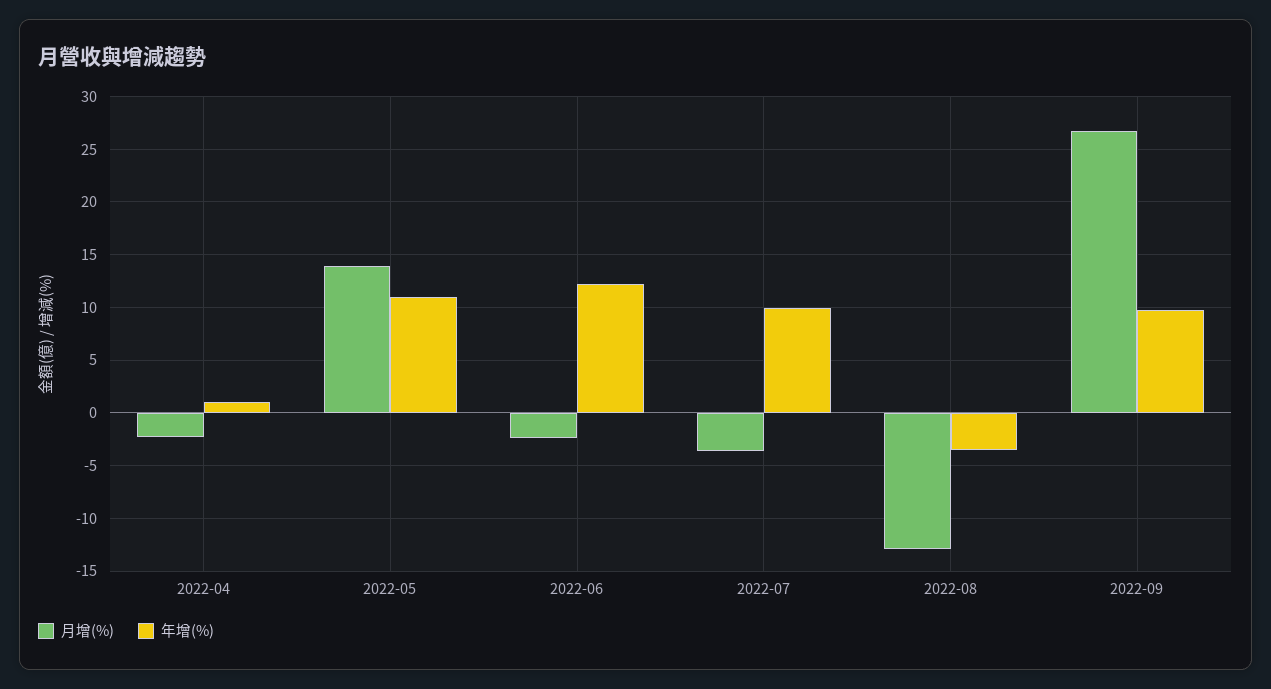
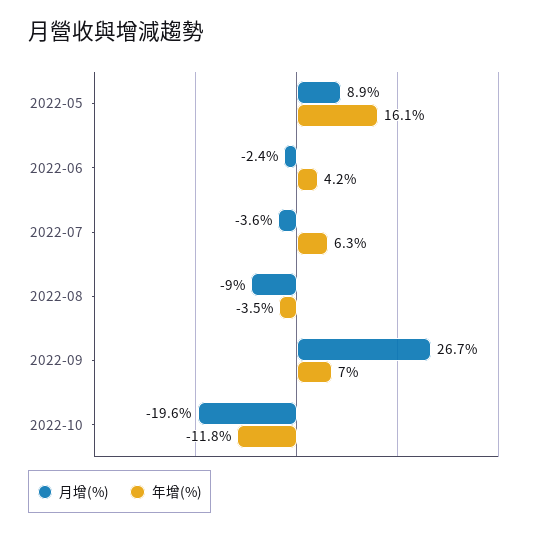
月增(%), 2022-04: -2 -> none
年增(%), 2022-04: 1 -> none
月增(%), 2022-05: 14 -> 8.9
年增(%), 2022-05: 11 -> 16.1
年增(%), 2022-06: 12 -> 4.2
年增(%), 2022-07: 10 -> 6.3
月增(%), 2022-08: -13 -> -9
年增(%), 2022-09: 10 -> 7
月增(%), 2022-10: none -> -19.6
年增(%), 2022-10: none -> -11.8

